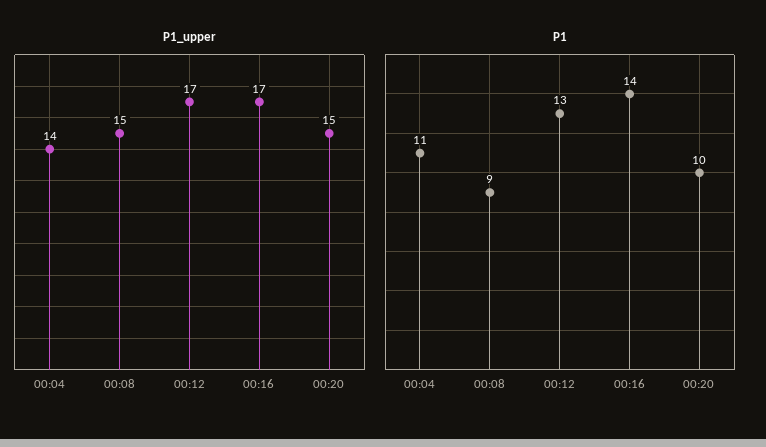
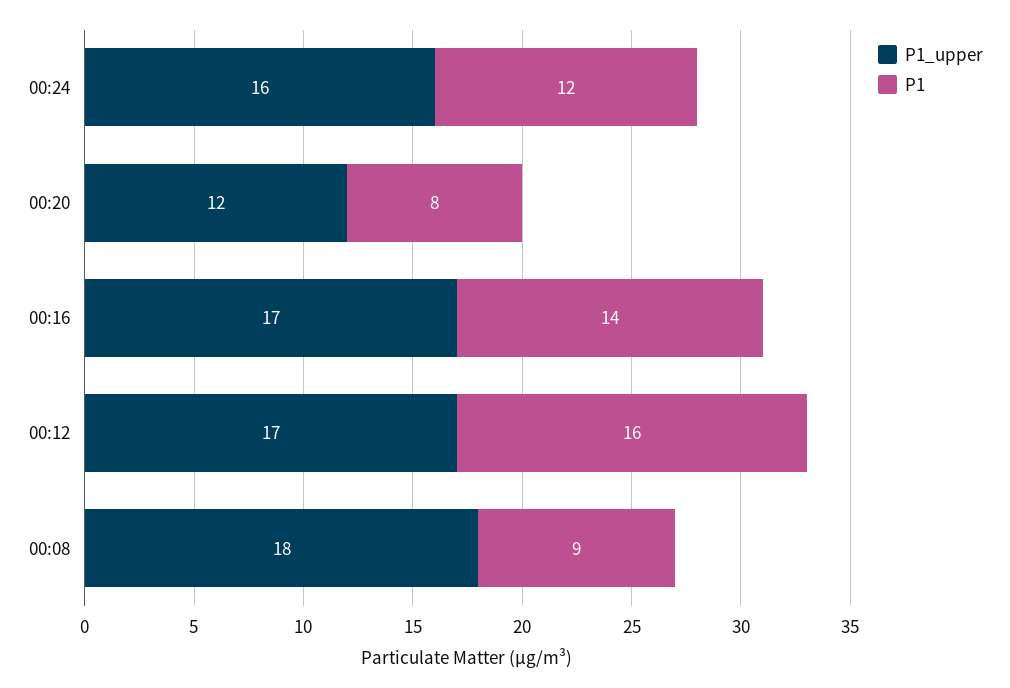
P1_upper, 00:04: 14 -> none
P1_upper, 00:08: 15 -> 18
P1_upper, 00:20: 15 -> 12
P1, 00:04: 11 -> none
P1, 00:12: 13 -> 16
P1, 00:20: 10 -> 8
P1_upper, 00:24: none -> 16
P1, 00:24: none -> 12

